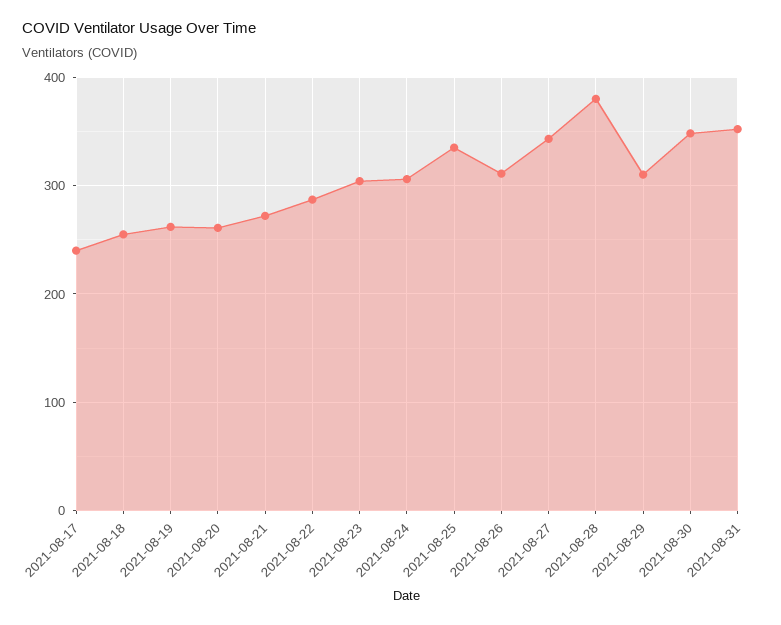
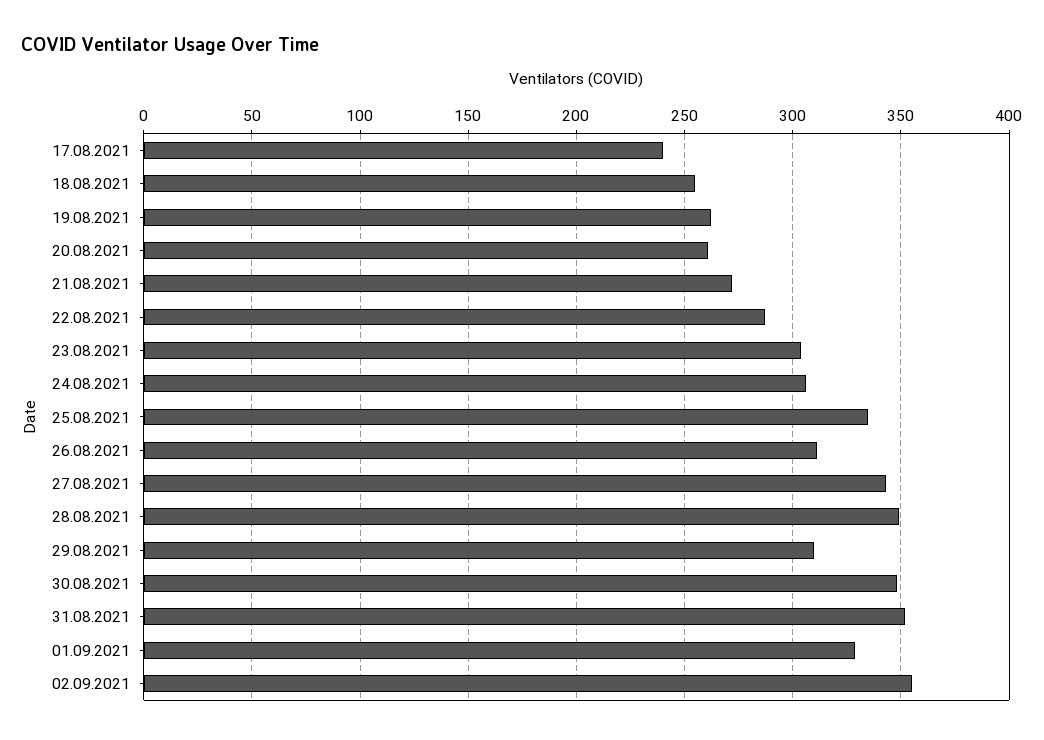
2021-08-28: 380 -> 350
01.09.2021: none -> 330
02.09.2021: none -> 355

